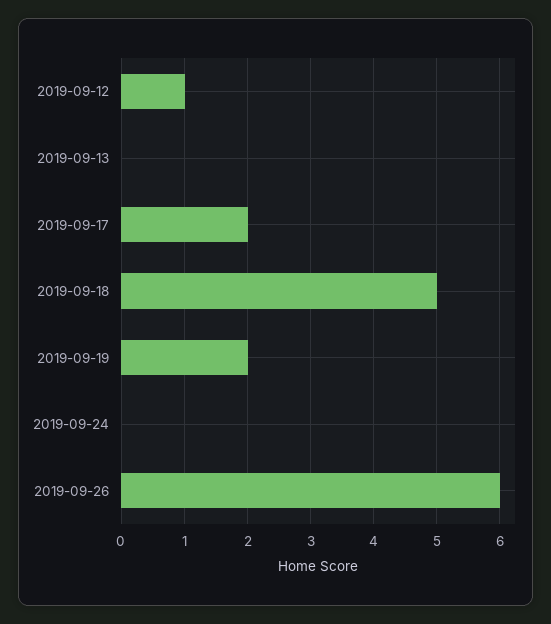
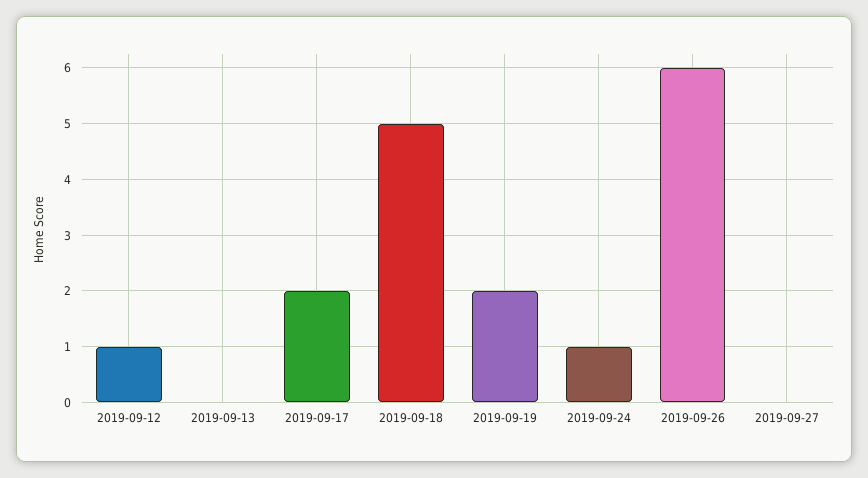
2019-09-24: 0 -> 1
2019-09-27: none -> 0

